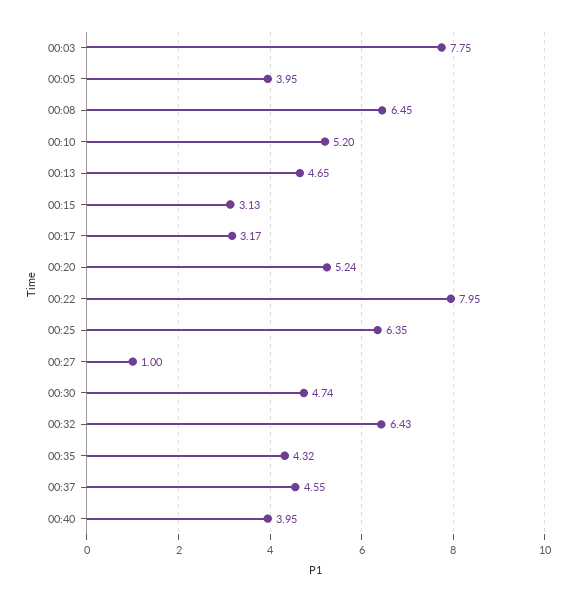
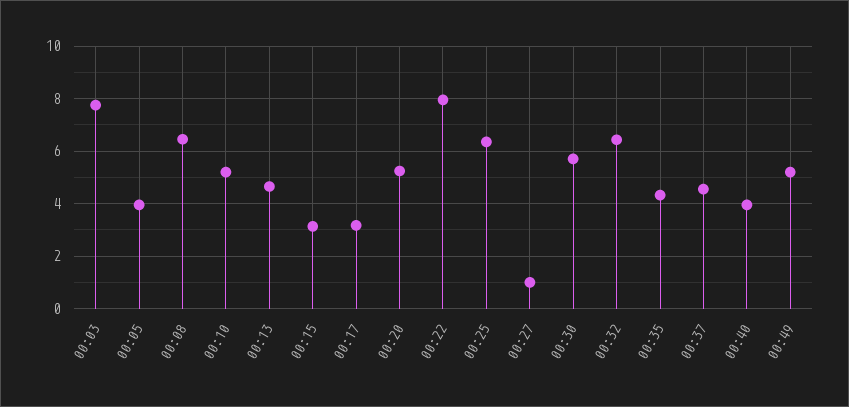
00:30: 4.74 -> 5.75
00:49: none -> 5.25

